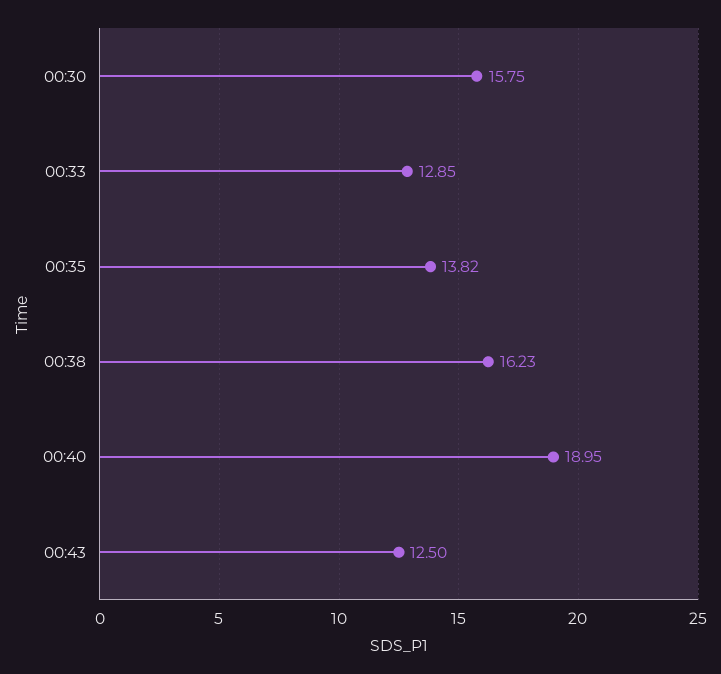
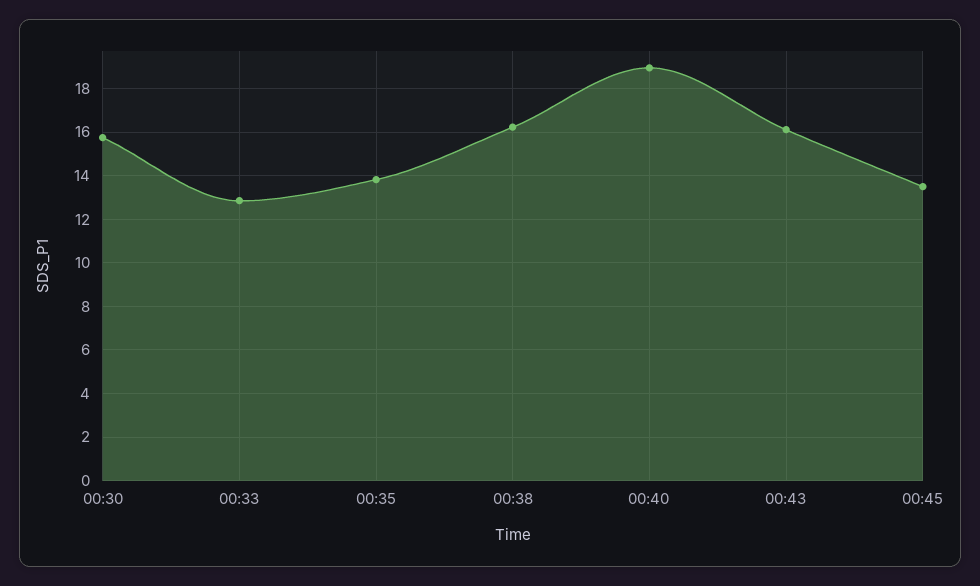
00:43: 12.5 -> 16
00:45: none -> 13.5

